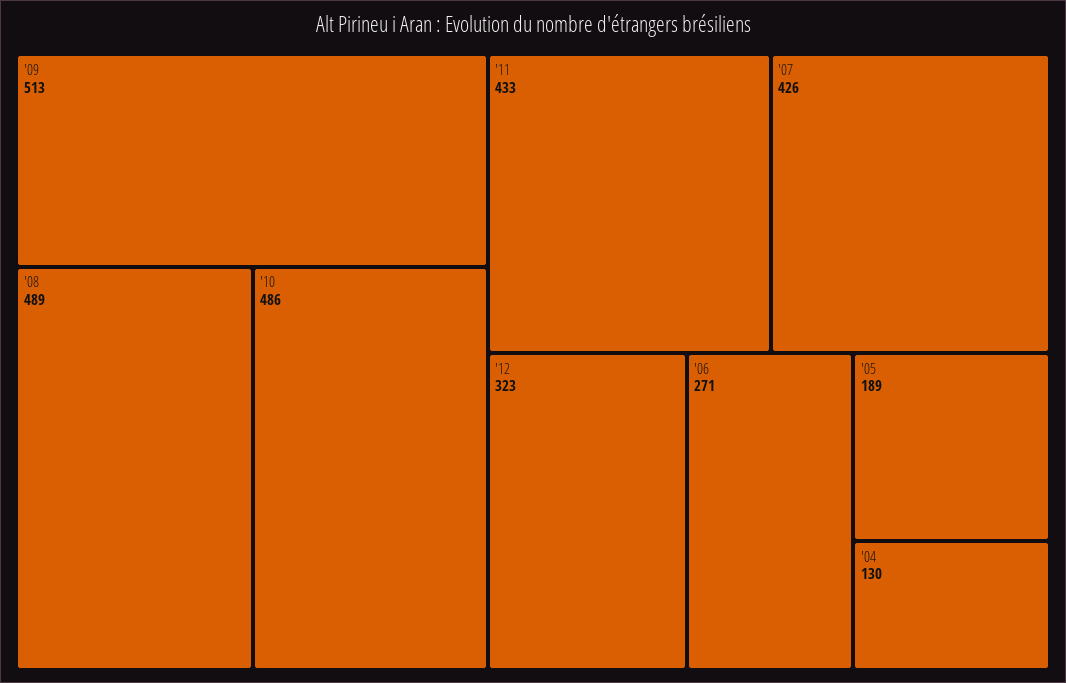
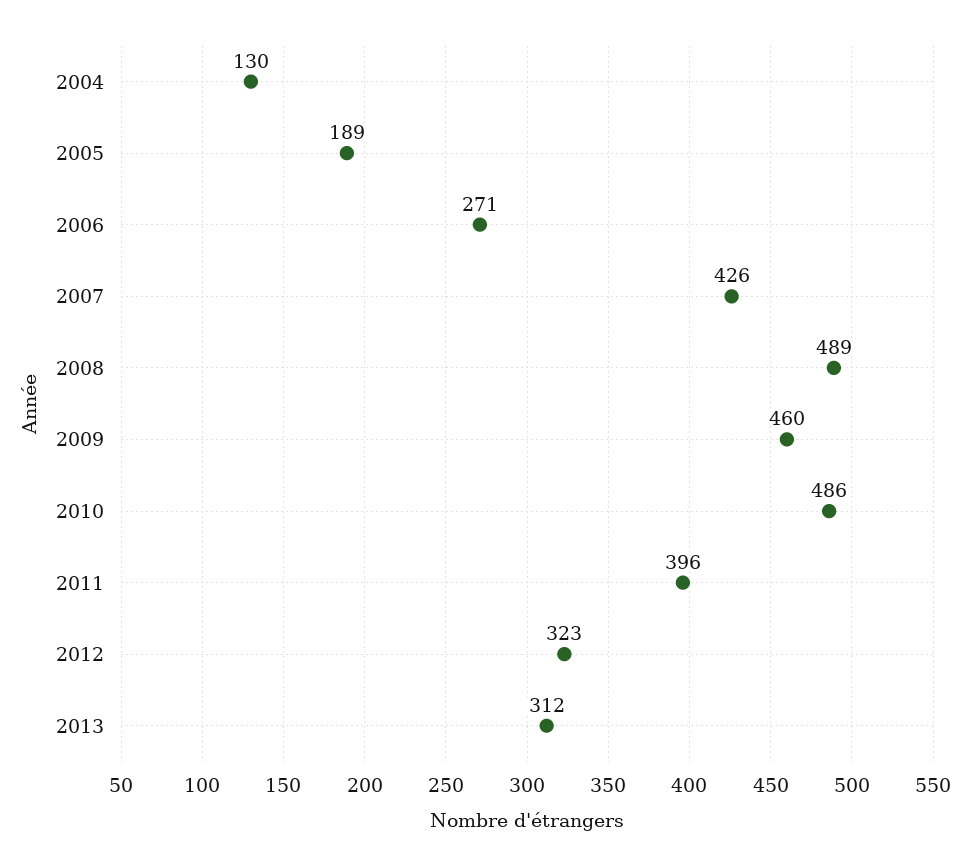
'09: 513 -> 460
'11: 433 -> 396
2013: none -> 312

